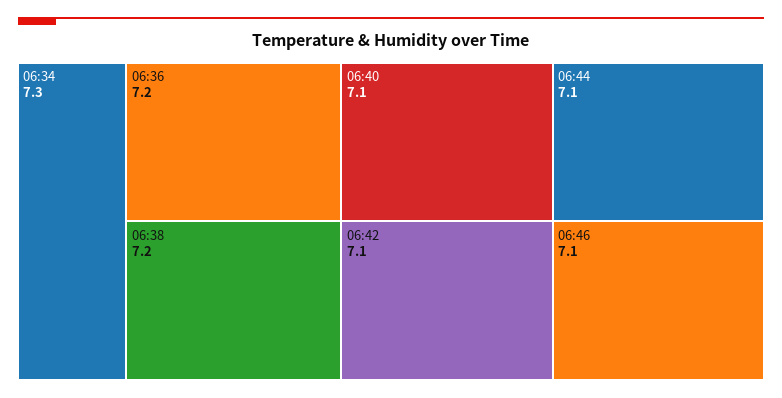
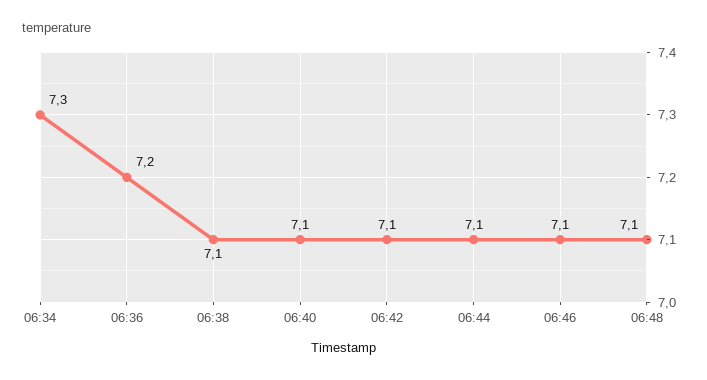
06:38: 7.2 -> 7.1
06:48: none -> 7.1

